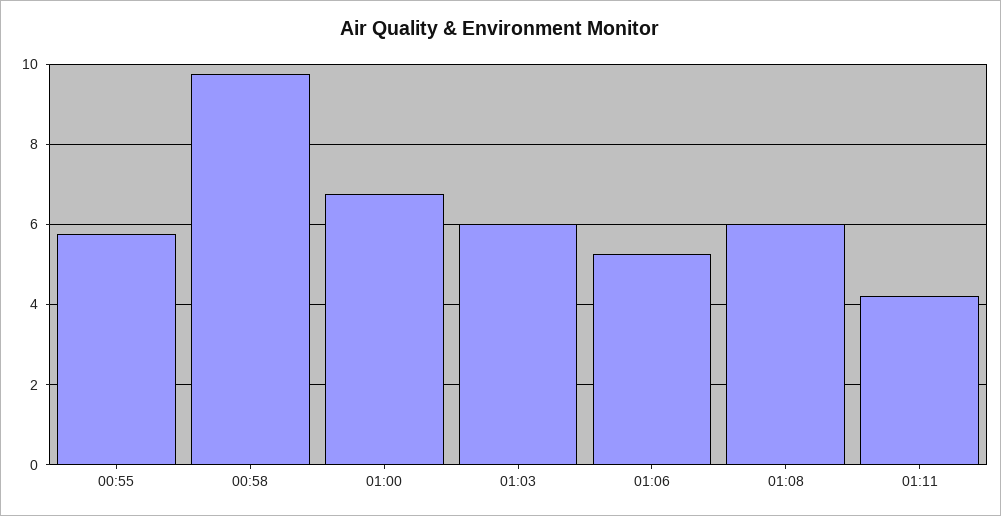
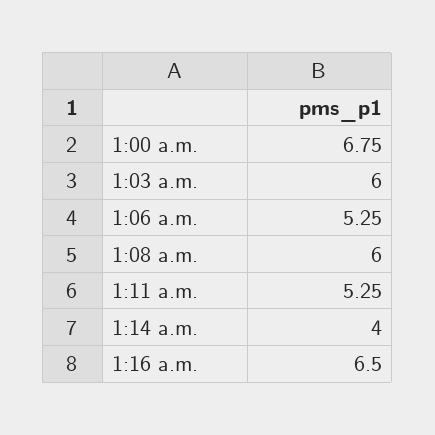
00:55: 5.8 -> none
00:58: 9.8 -> none
01:11: 4.2 -> 5.25
1:14 a.m.: none -> 4
1:16 a.m.: none -> 6.5

